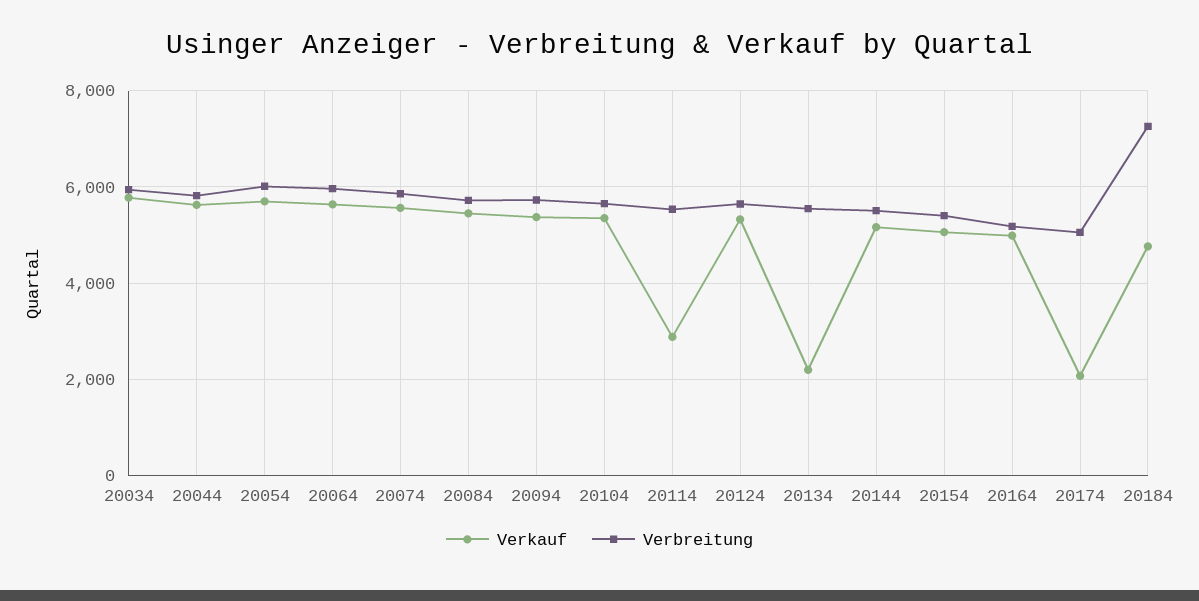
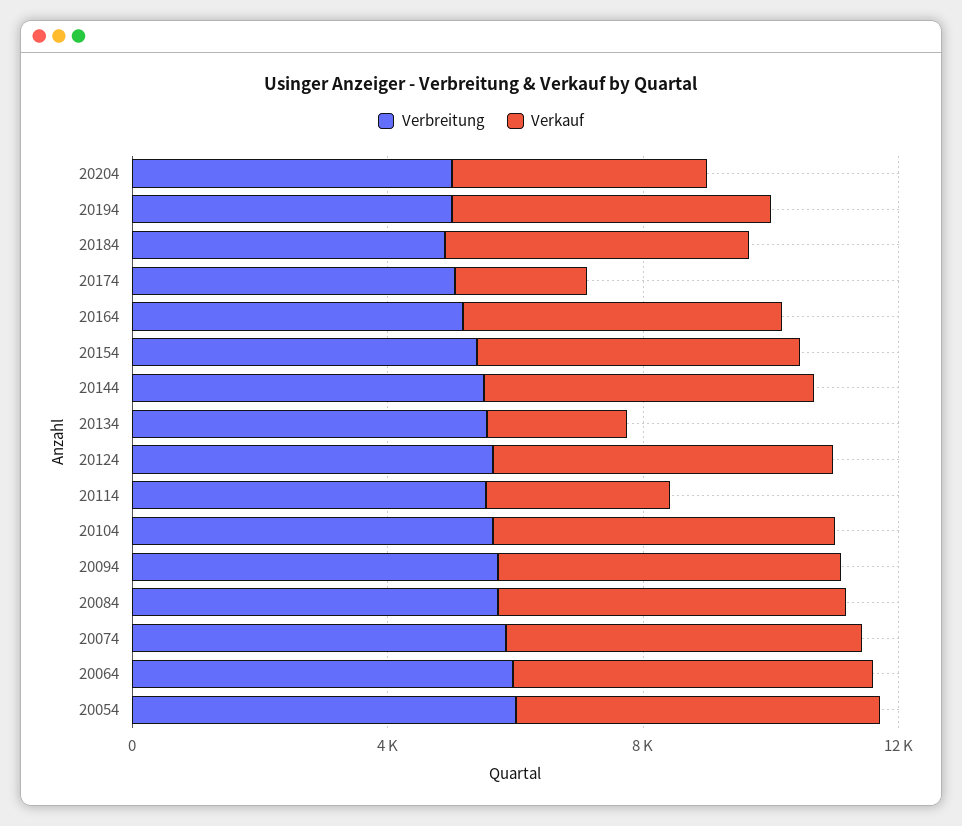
Verkauf, 20034: 5800 -> none
Verbreitung, 20034: 6000 -> none
Verkauf, 20044: 5600 -> none
Verbreitung, 20044: 5800 -> none
Verbreitung, 20184: 7200 -> 5000
Verbreitung, 20204: none -> 5000
Verkauf, 20204: none -> 4000
Verbreitung, 20194: none -> 5000
Verkauf, 20194: none -> 5000

